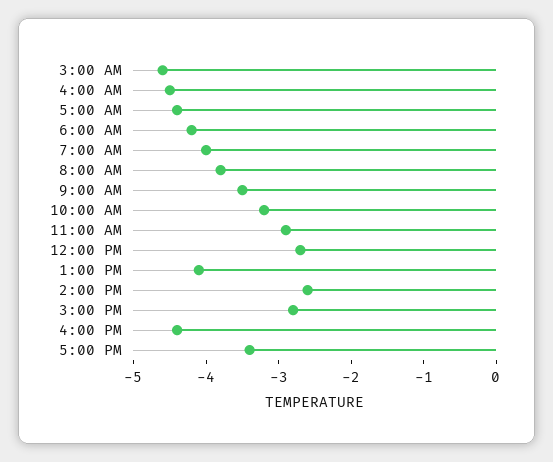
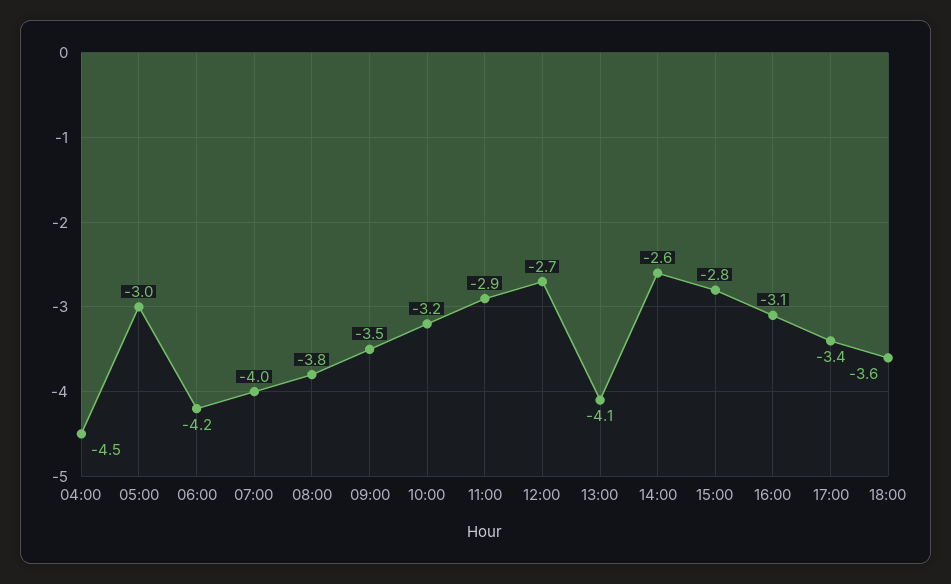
3:00 AM: -4.5 -> none
5:00 AM: -4.5 -> -3
4:00 PM: -4.5 -> -3.1
18:00: none -> -3.6

